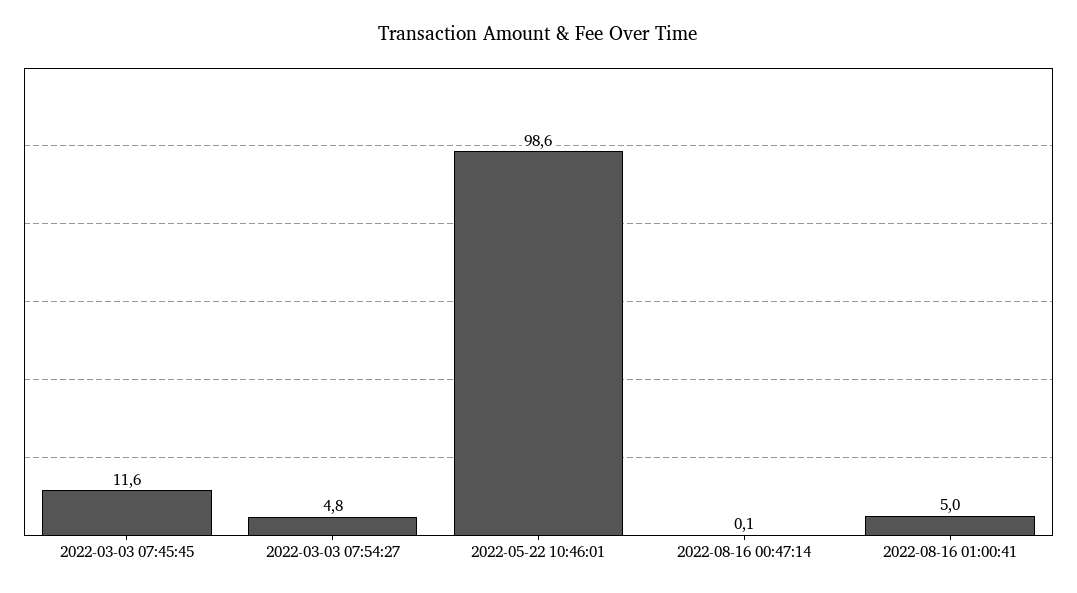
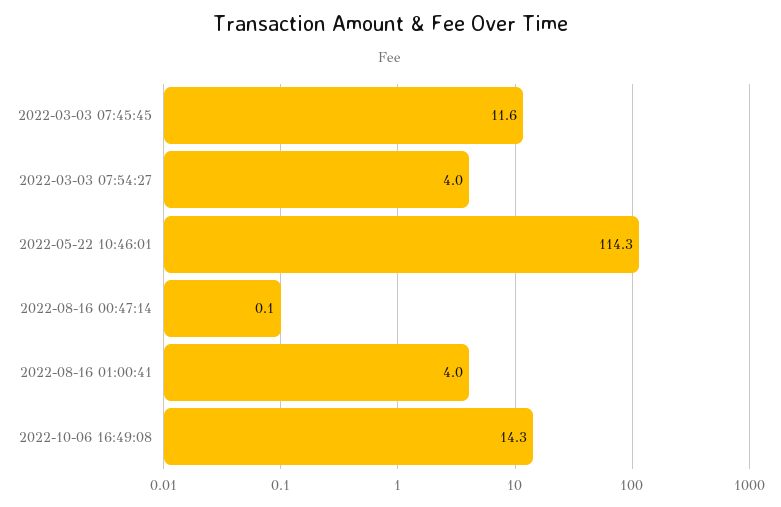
2022-03-03 07:54:27: 4.8 -> 4
2022-05-22 10:46:01: 98.6 -> 114.3
2022-08-16 01:00:41: 5 -> 4
2022-10-06 16:49:08: none -> 14.3

